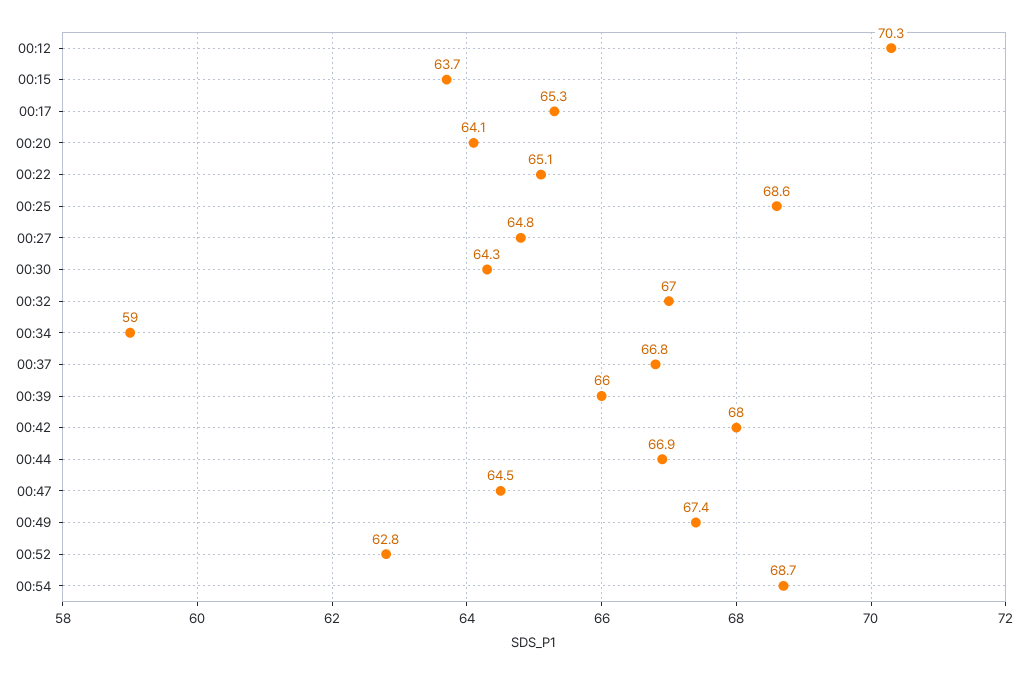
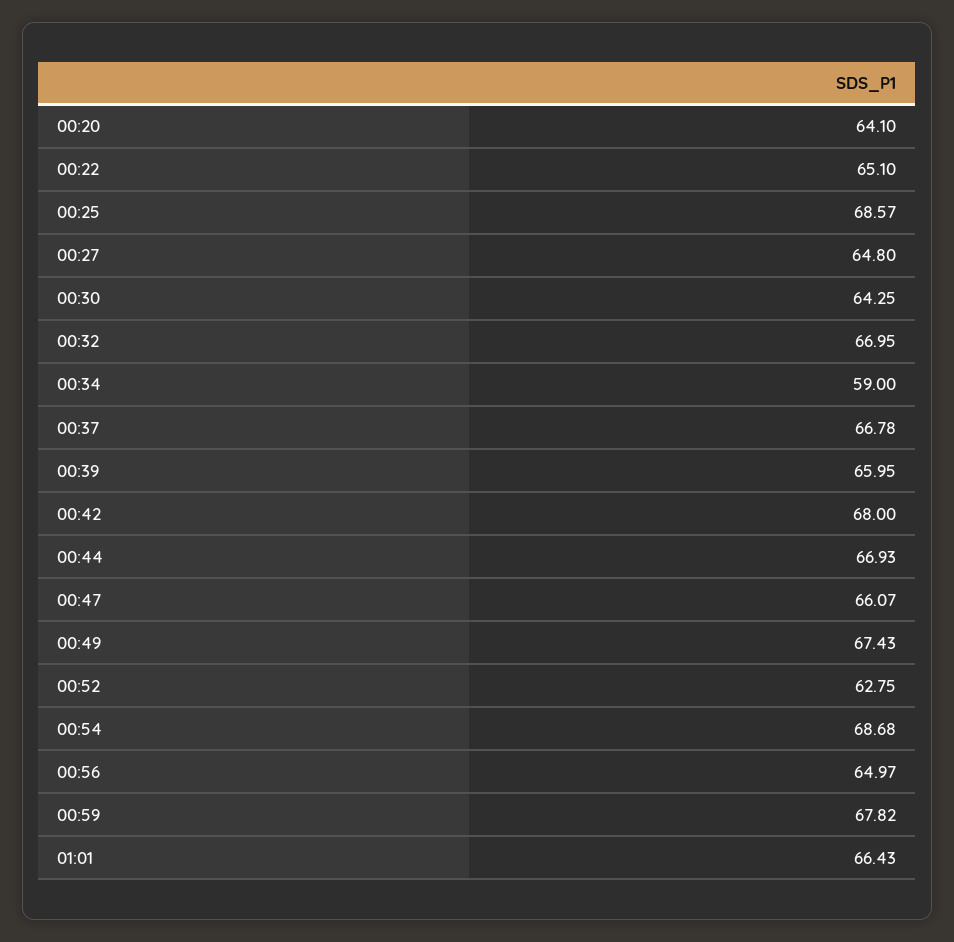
00:12: 70.3 -> none
00:15: 63.7 -> none
00:17: 65.3 -> none
00:47: 64.5 -> 66.07
00:56: none -> 64.97
00:59: none -> 67.82
01:01: none -> 66.43

